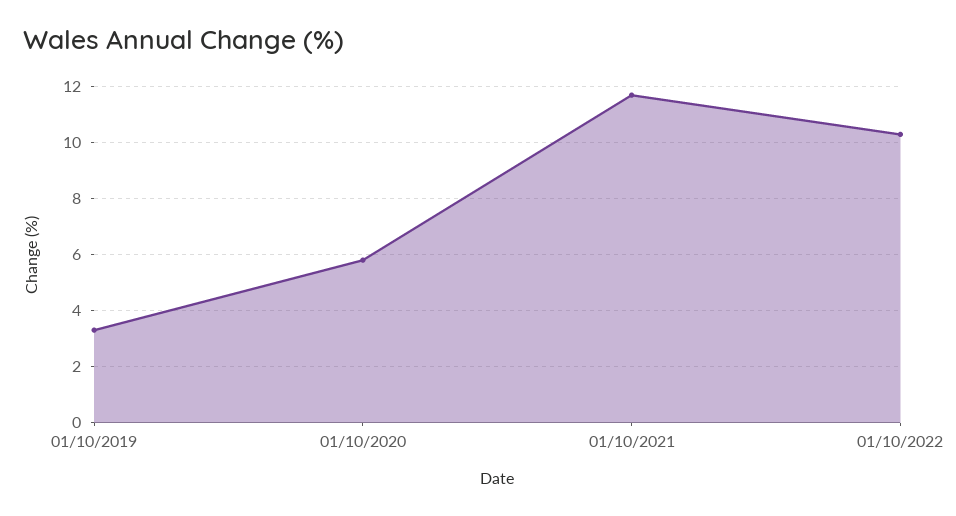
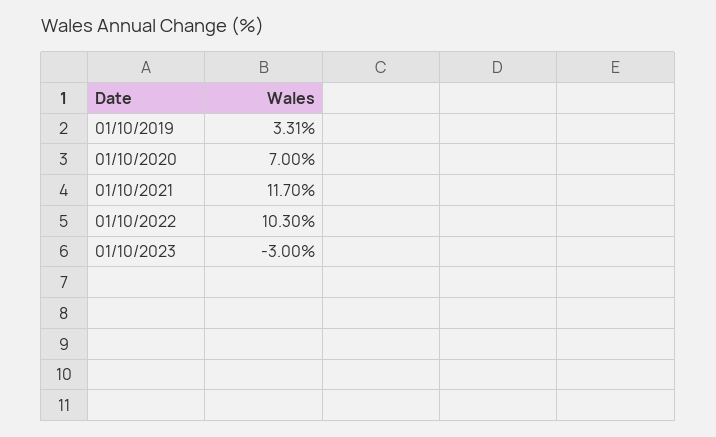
01/10/2020: 5.75 -> 7
01/10/2023: none -> -3

